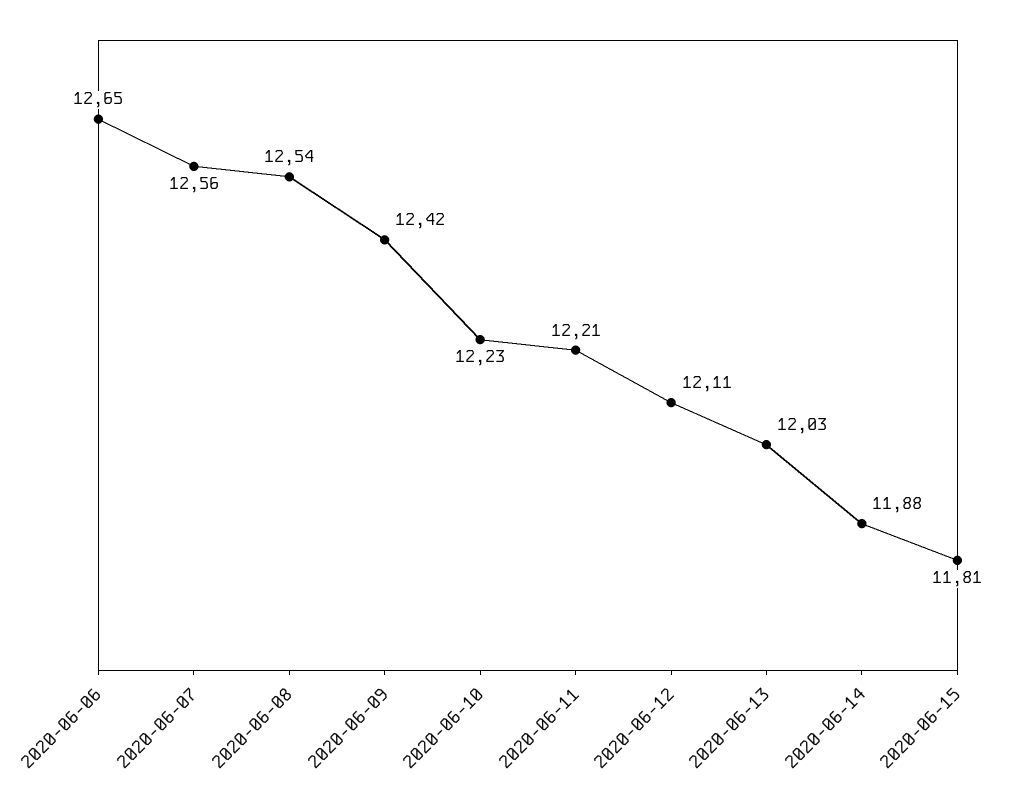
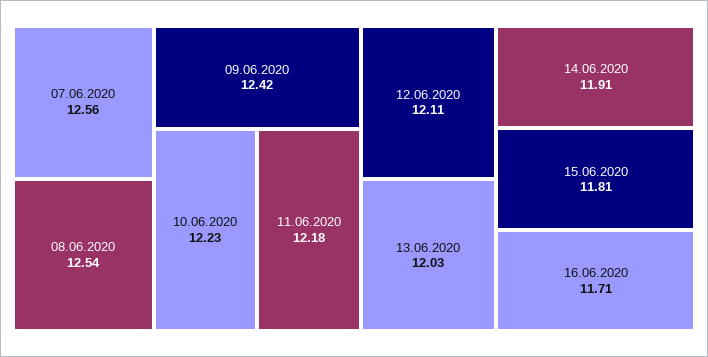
2020-06-06: 12.65 -> none
2020-06-11: 12.21 -> 12.18
2020-06-14: 11.88 -> 11.91
16.06.2020: none -> 11.71

